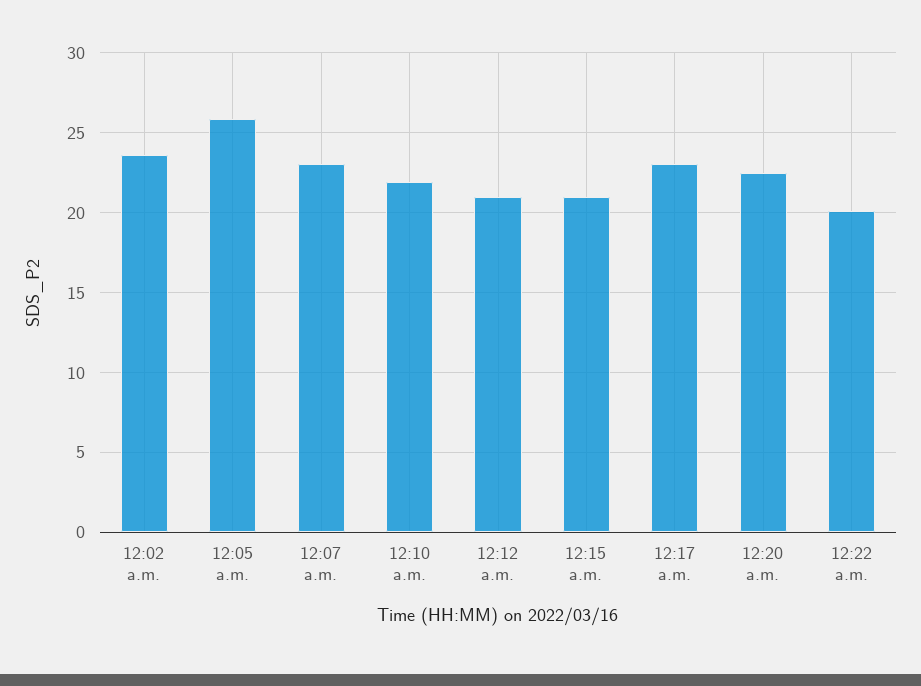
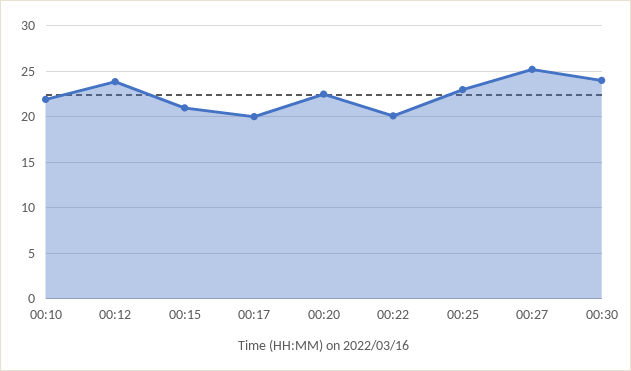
12:02 a.m.: 23.5 -> none
12:05 a.m.: 26 -> none
12:07 a.m.: 23 -> none
12:12 a.m.: 21 -> 24
12:17 a.m.: 23 -> 20
00:25: none -> 23
00:27: none -> 25
00:30: none -> 24

